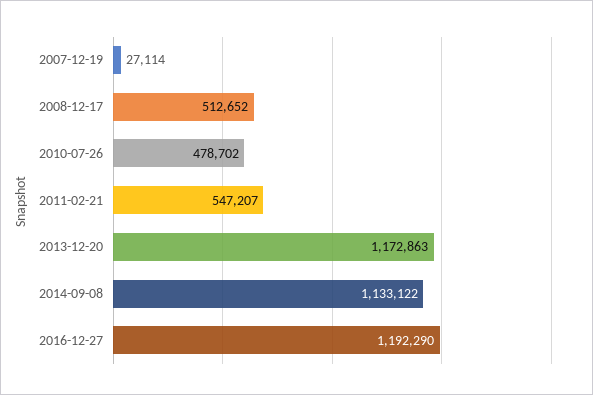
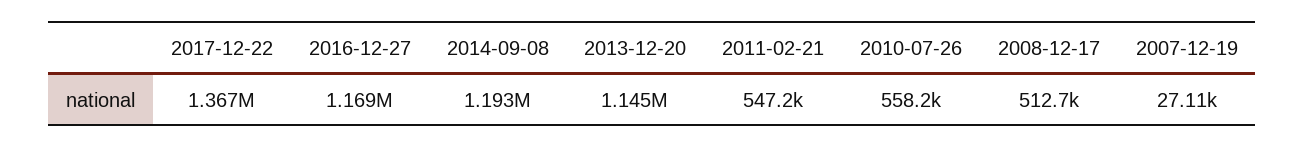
2010-07-26: 478702 -> 558200
2013-12-20: 1172863 -> 1145000
2014-09-08: 1133122 -> 1193000
2016-12-27: 1192290 -> 1169000
2017-12-22: none -> 1367000

